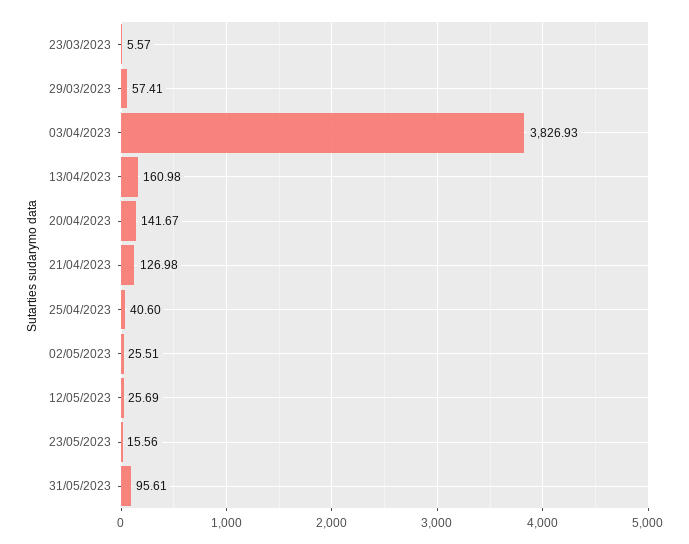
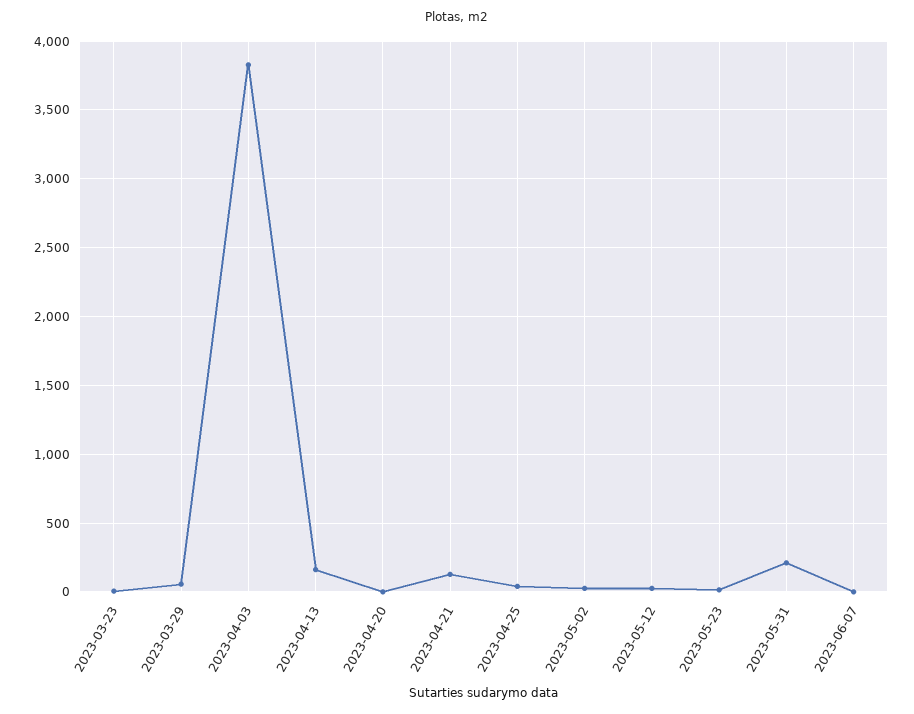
20/04/2023: 141.67 -> 0
31/05/2023: 95.61 -> 200
2023-06-07: none -> 0

